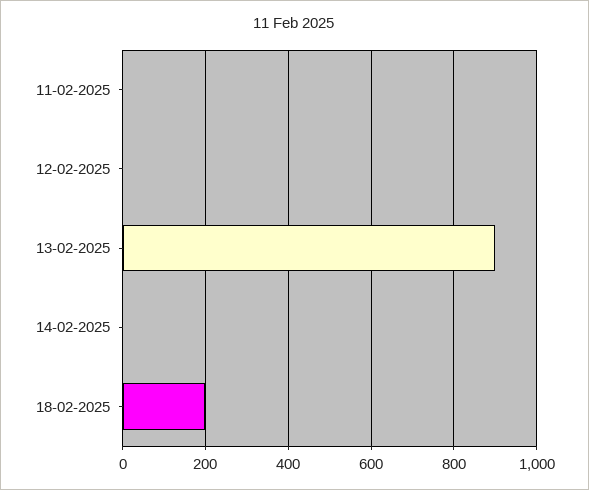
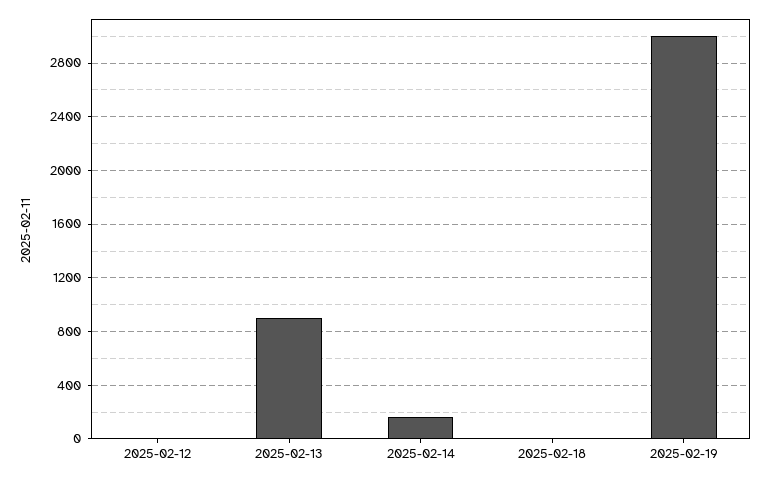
11-02-2025: 0 -> none
14-02-2025: 0 -> 150
18-02-2025: 200 -> 0
2025-02-19: none -> 3000

